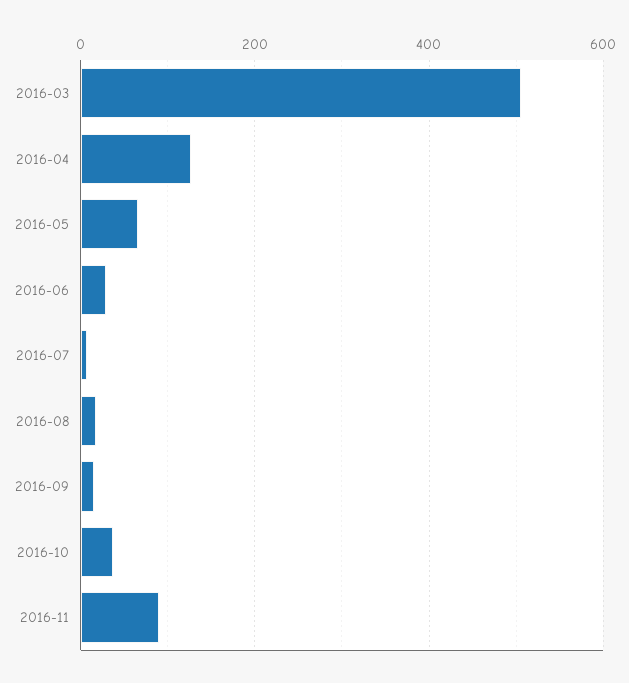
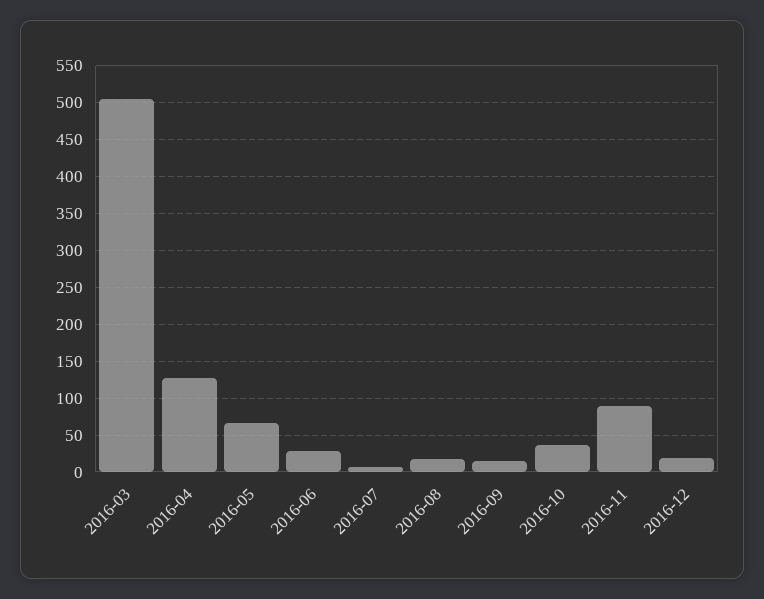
2016-12: none -> 20

